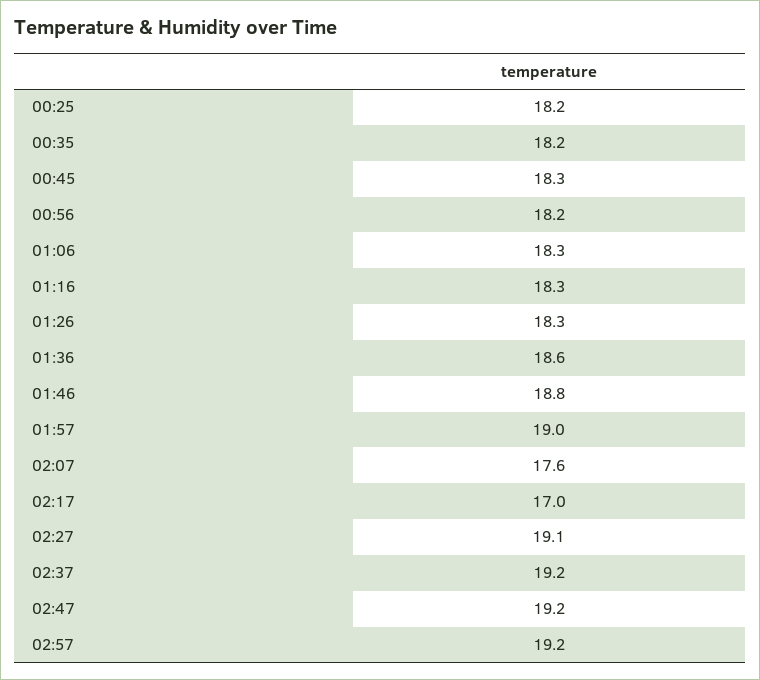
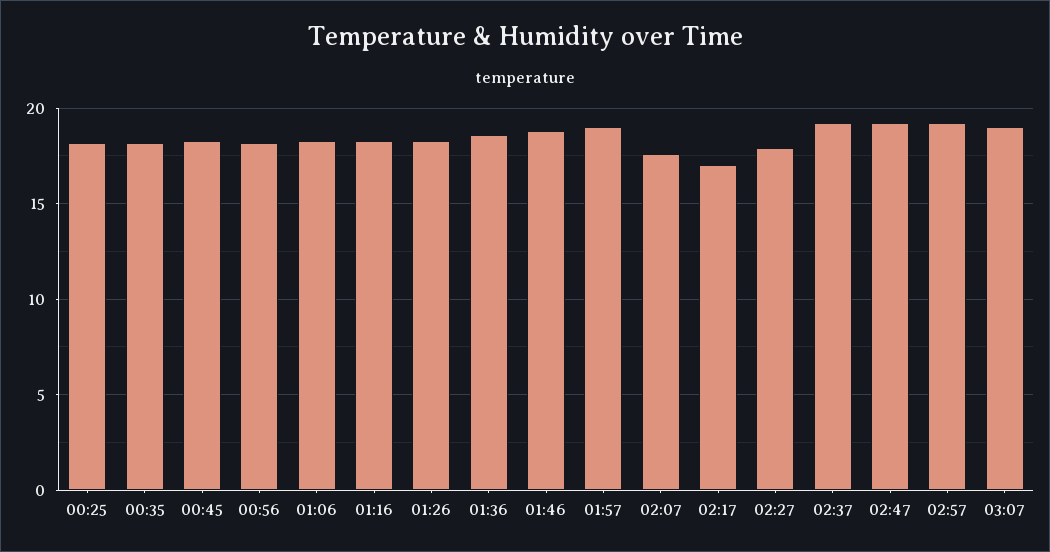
02:27: 19.1 -> 18
03:07: none -> 19

